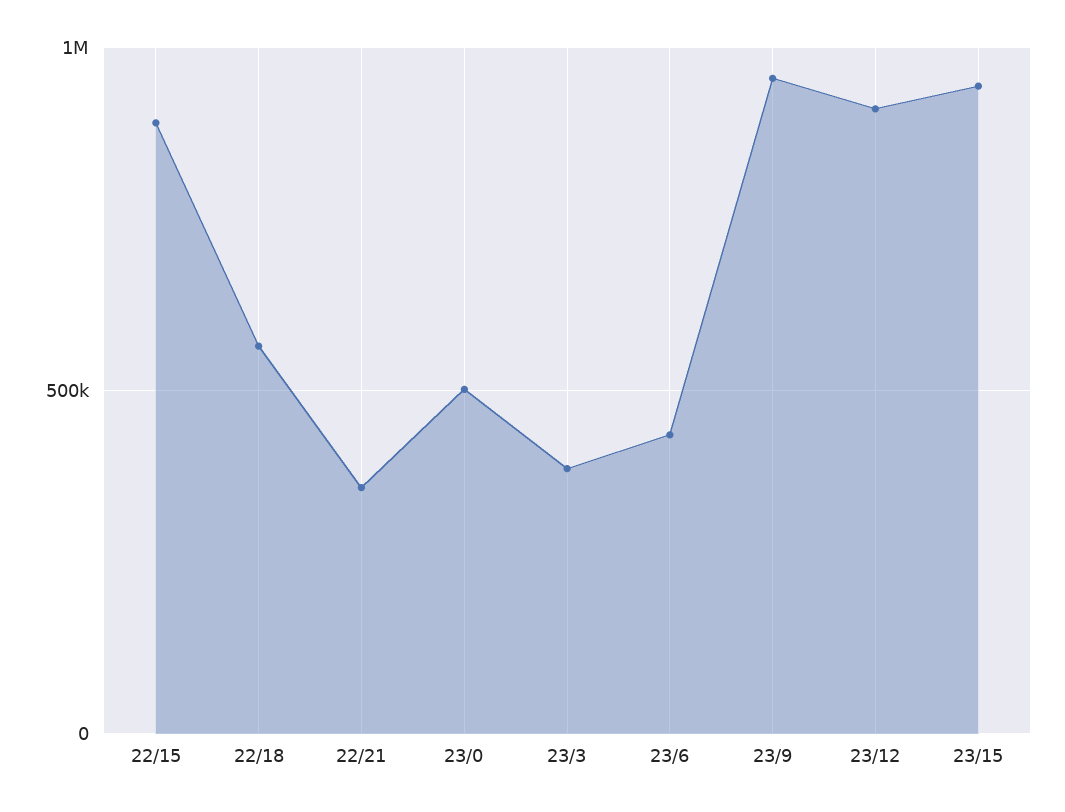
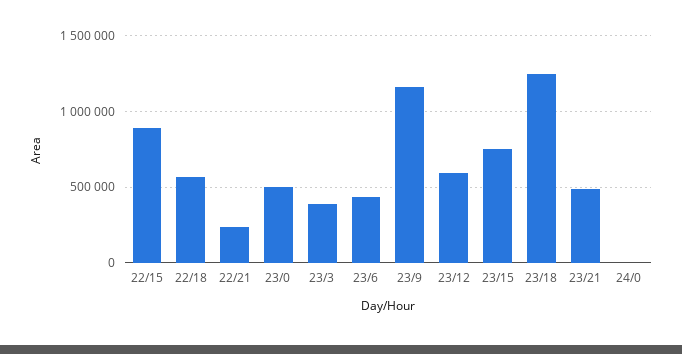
22/21: 350000 -> 250000
23/9: 950000 -> 1150000
23/12: 900000 -> 600000
23/15: 950000 -> 750000
23/18: none -> 1250000
23/21: none -> 500000
24/0: none -> 0

